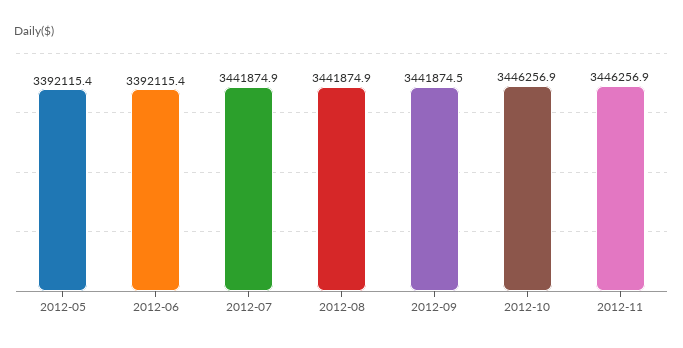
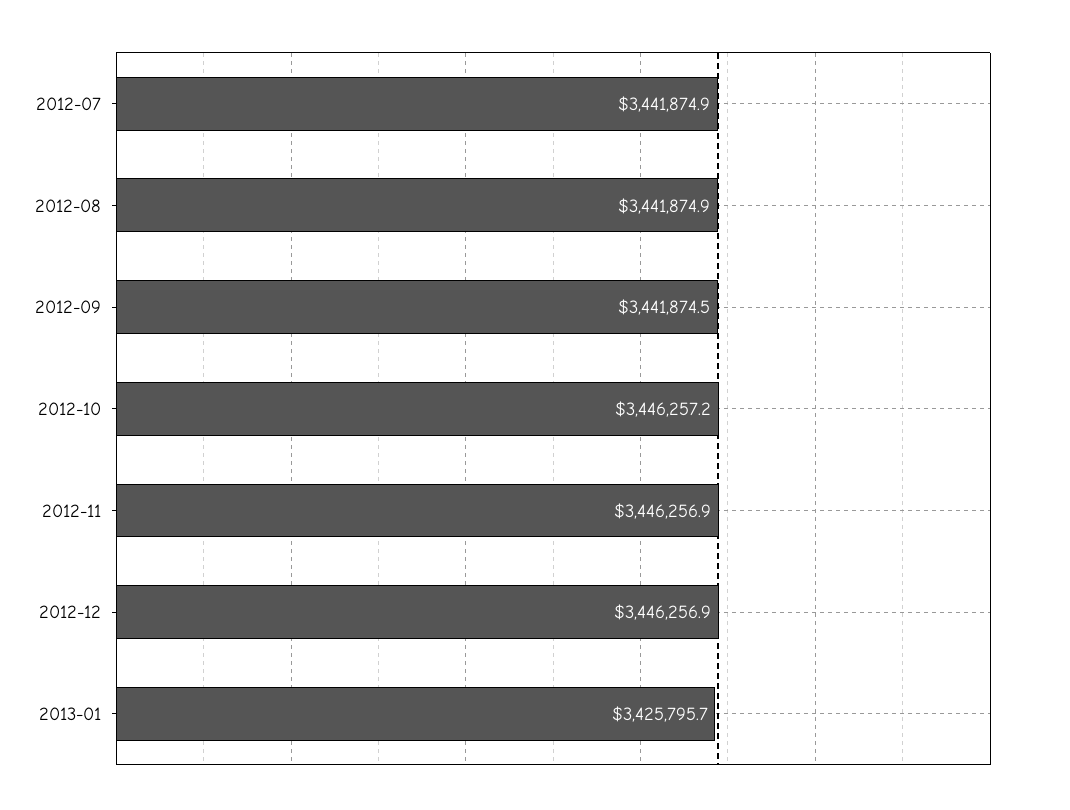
2012-05: 3392115.4 -> none
2012-06: 3392115.4 -> none
2012-10: 3446256.9 -> 3446257.2
2012-12: none -> 3446256.9
2013-01: none -> 3425795.7

